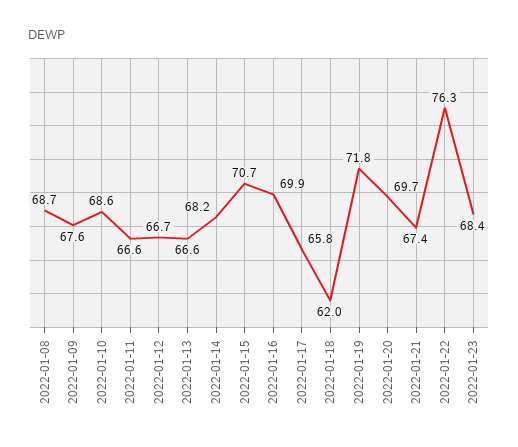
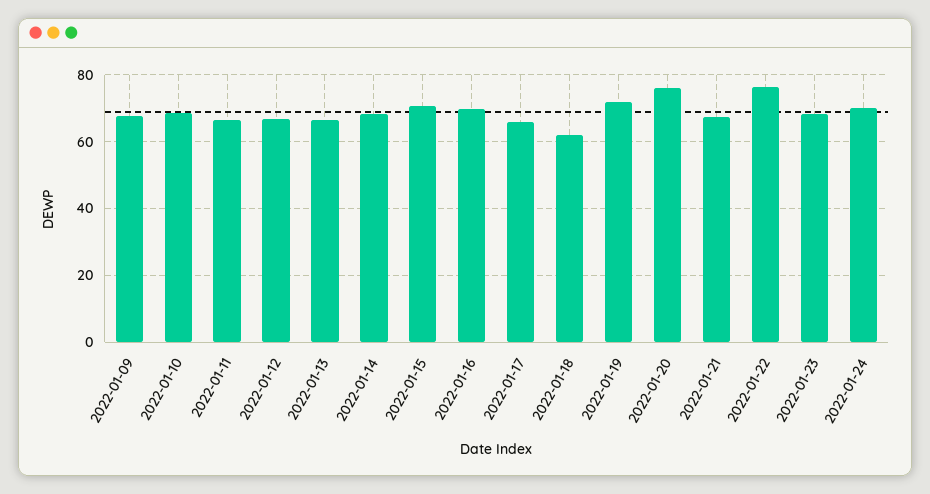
2022-01-08: 68.7 -> none
2022-01-20: 69.7 -> 76
2022-01-24: none -> 70

